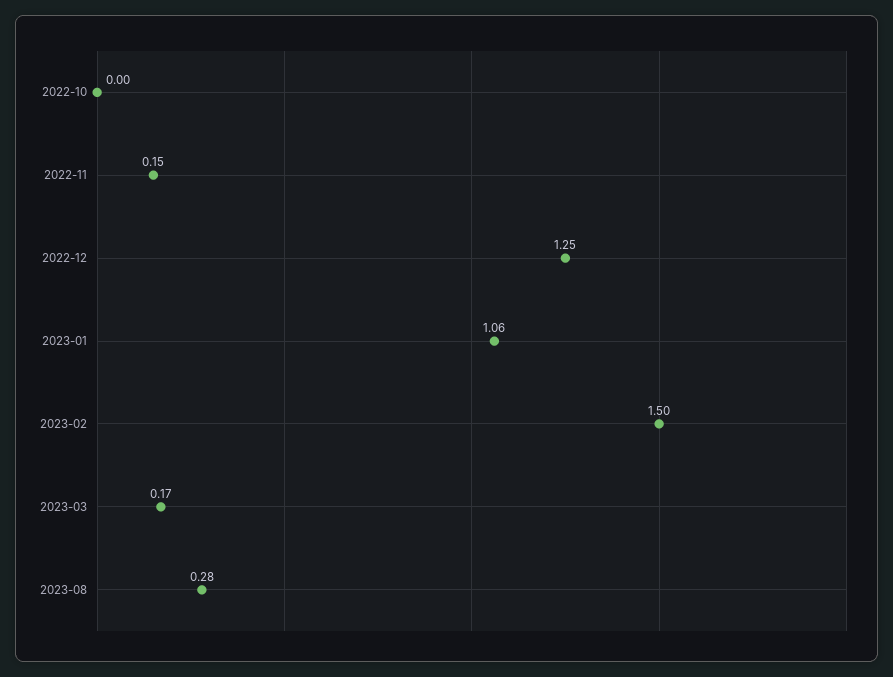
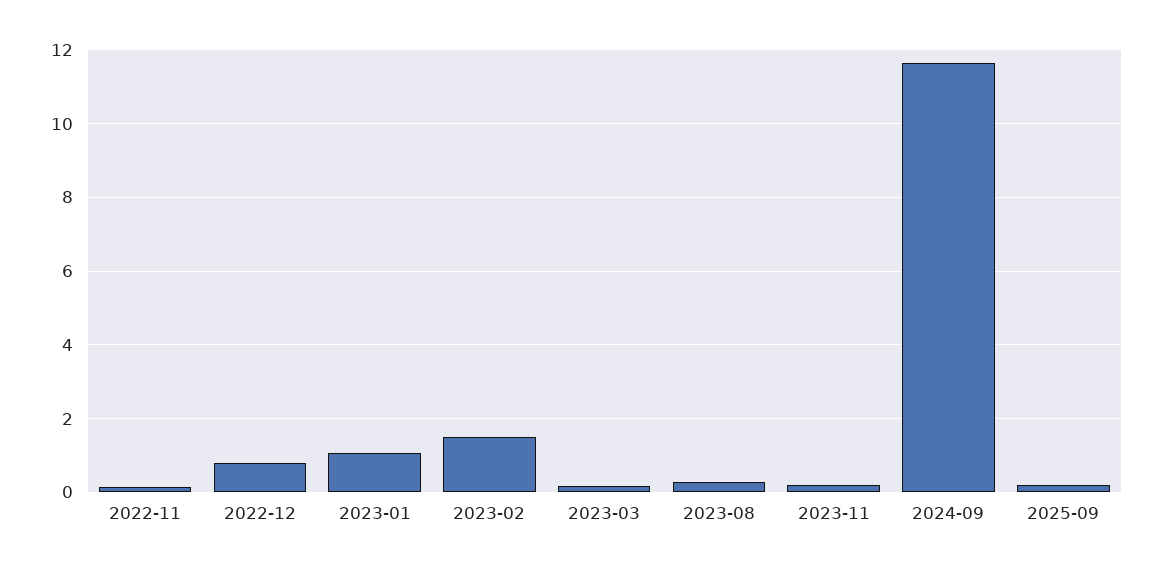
2022-10: 0 -> none
2022-12: 1.25 -> 0.8
2023-11: none -> 0.2
2024-09: none -> 11.6
2025-09: none -> 0.2

